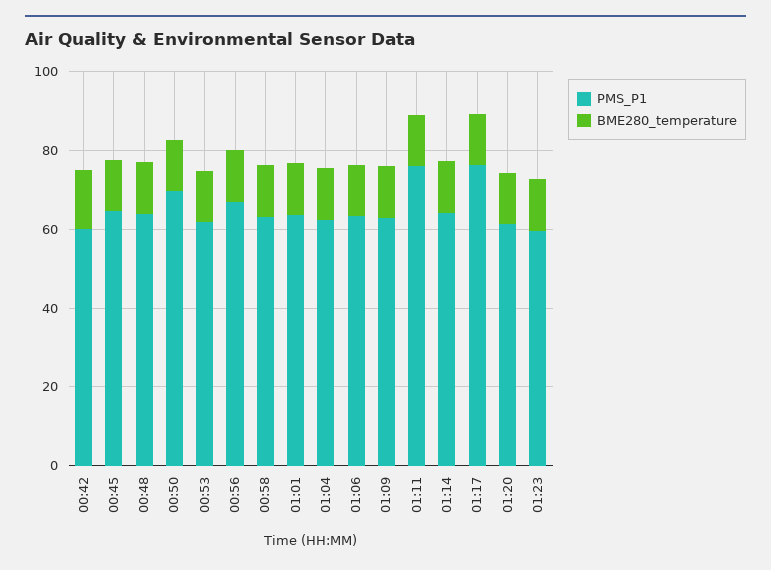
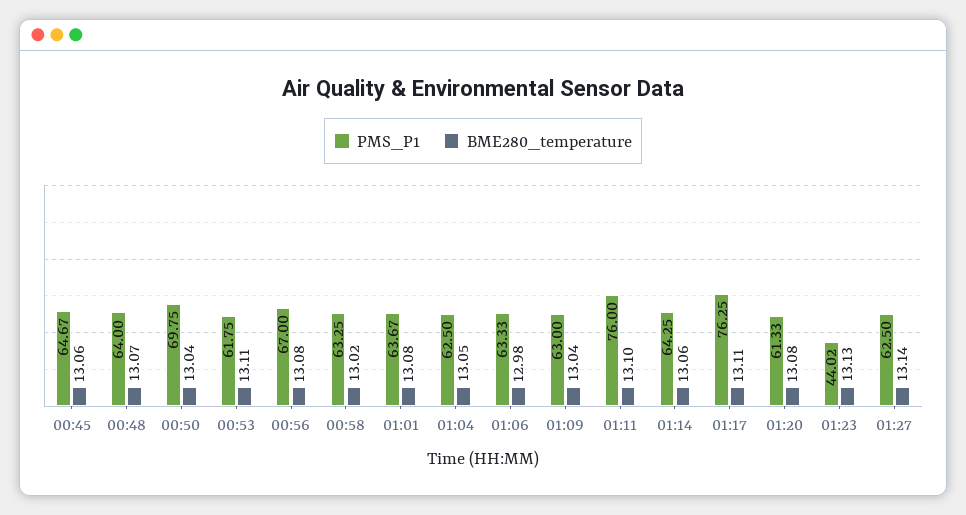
PMS_P1, 00:42: 60 -> none
BME280_temperature, 00:42: 15 -> none
PMS_P1, 01:23: 60 -> 44.02
PMS_P1, 01:27: none -> 62.5
BME280_temperature, 01:27: none -> 13.14

